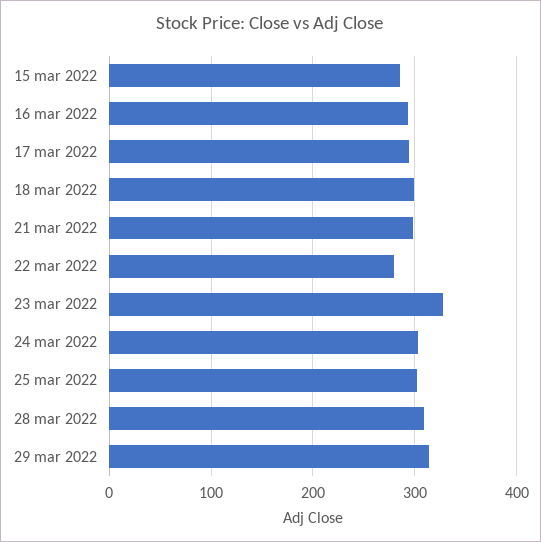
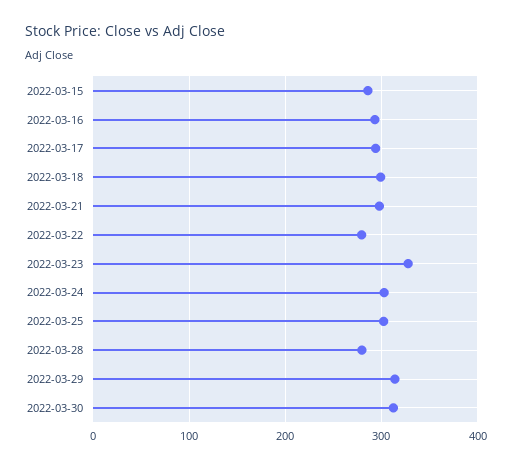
28 mar 2022: 310 -> 280
2022-03-30: none -> 310

